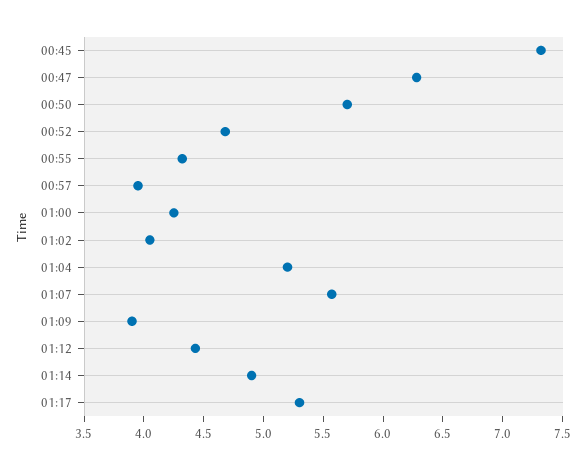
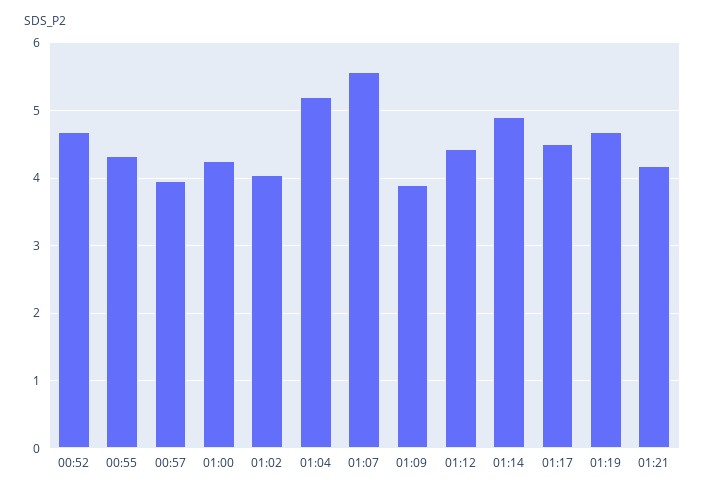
00:45: 7.3 -> none
00:47: 6.3 -> none
00:50: 5.7 -> none
01:17: 5.3 -> 4.5
01:19: none -> 4.7
01:21: none -> 4.2

